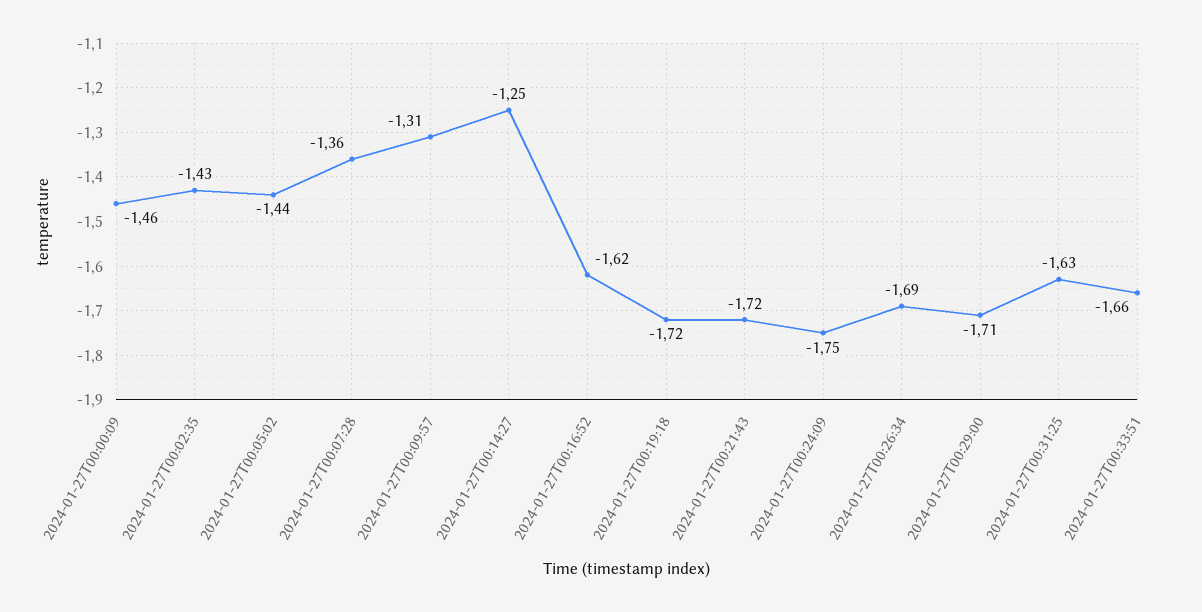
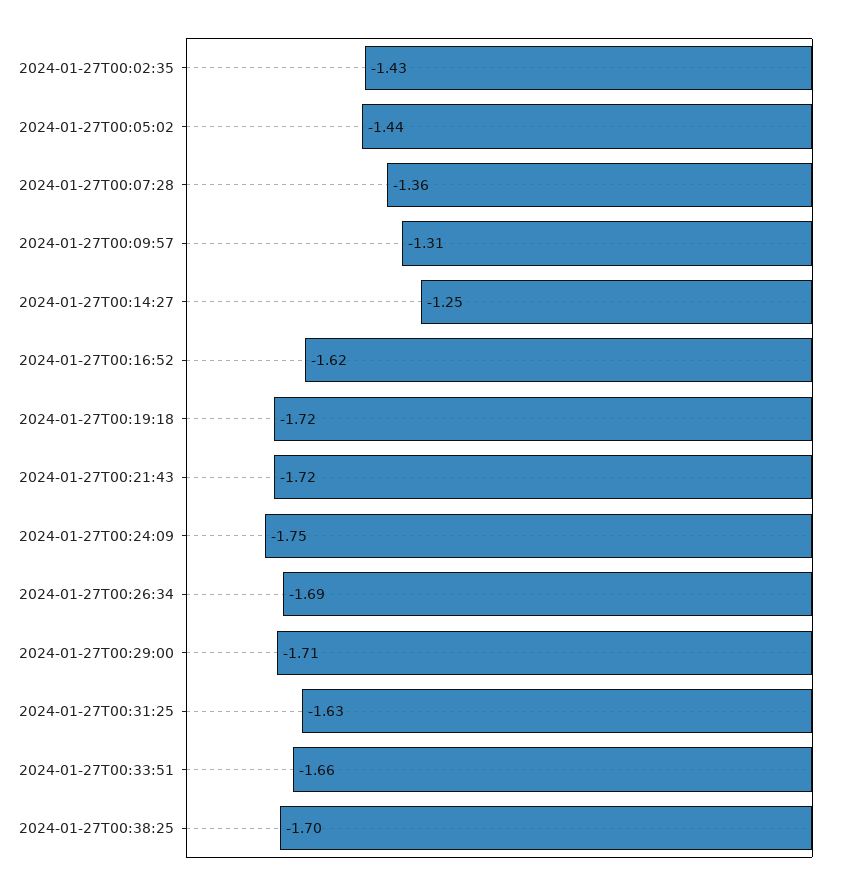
2024-01-27T00:00:09: -1.46 -> none
2024-01-27T00:38:25: none -> -1.7

